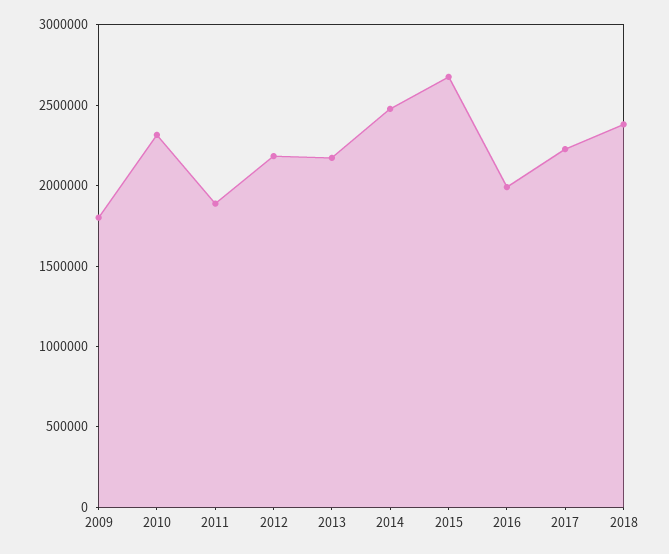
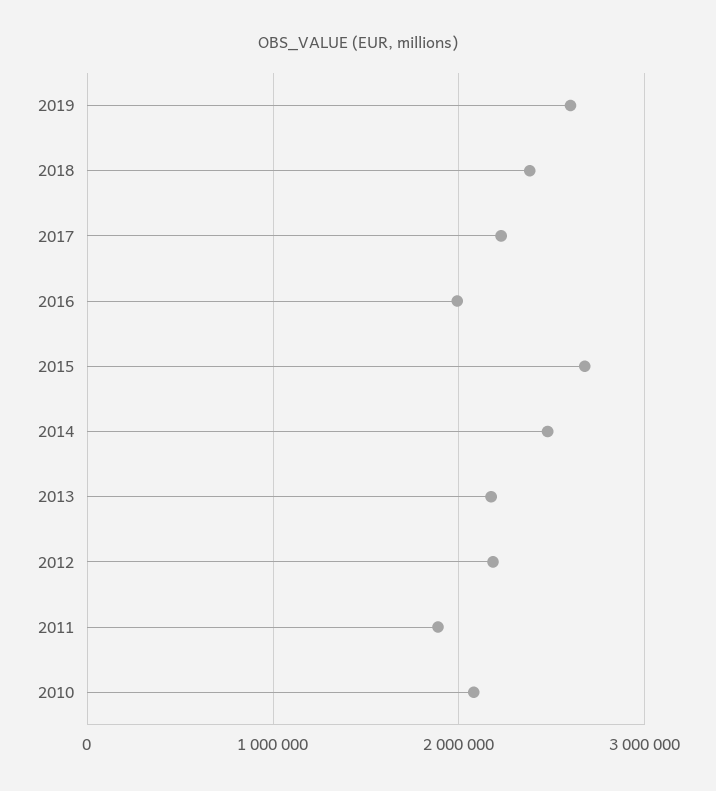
2009: 1800000 -> none
2010: 2300000 -> 2100000
2019: none -> 2600000

